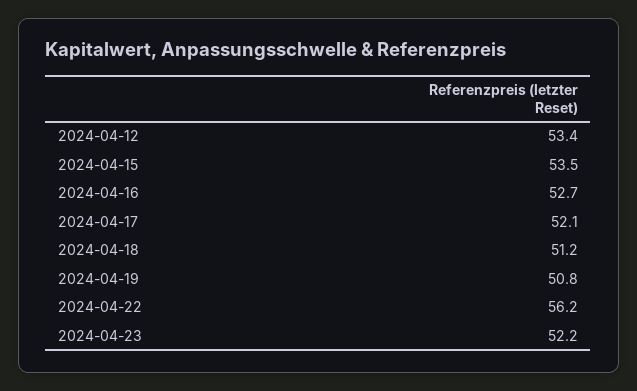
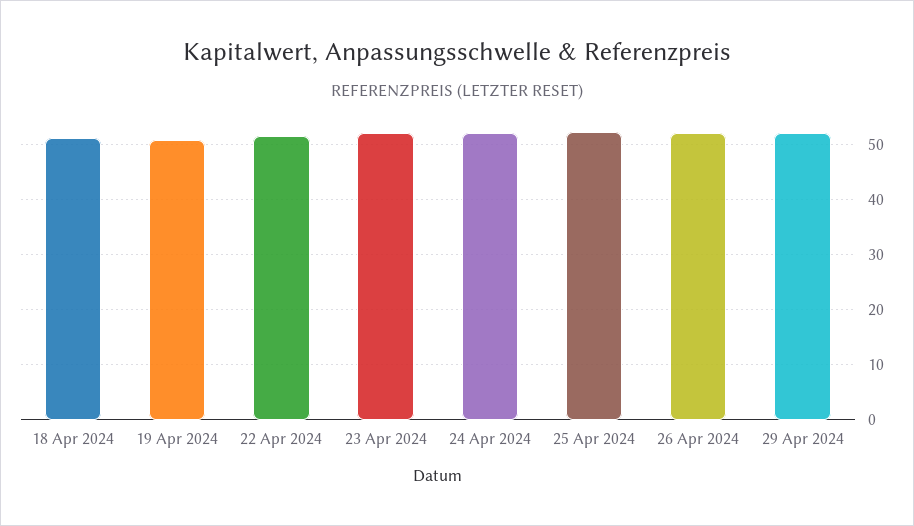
2024-04-12: 53.4 -> none
2024-04-15: 53.5 -> none
2024-04-16: 52.7 -> none
2024-04-17: 52.1 -> none
2024-04-22: 56.2 -> 52
24 Apr 2024: none -> 52
25 Apr 2024: none -> 52
26 Apr 2024: none -> 52
29 Apr 2024: none -> 52

